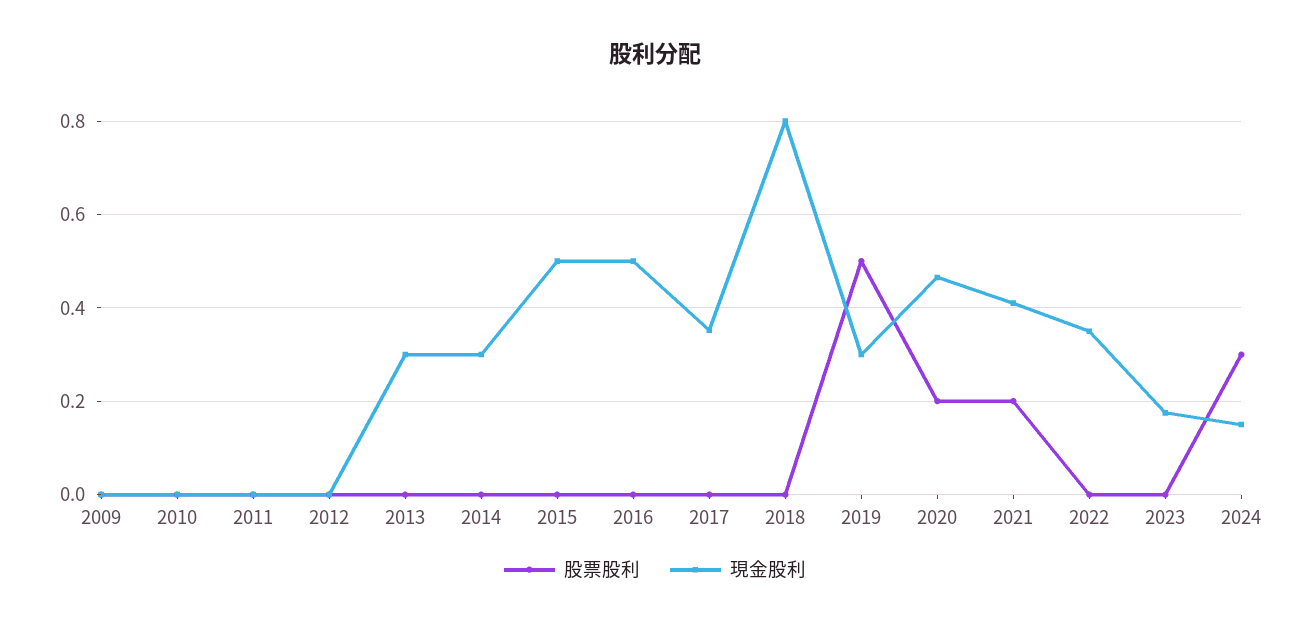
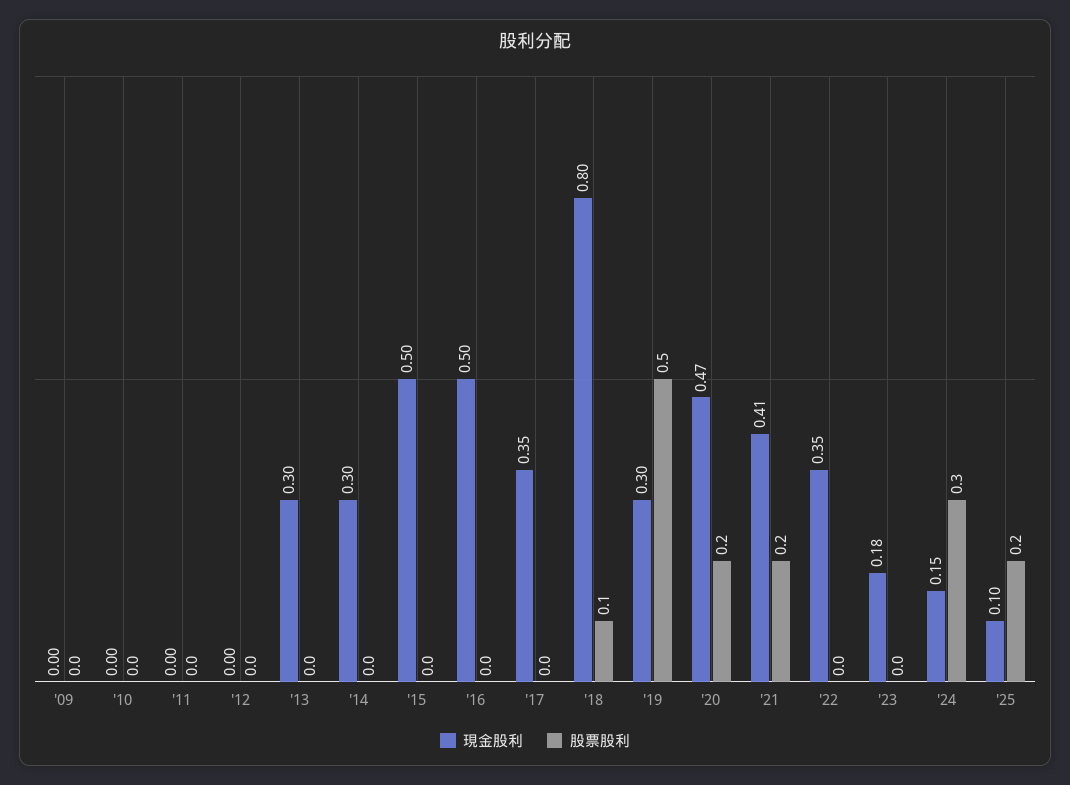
股票股利, 2018: 0 -> 0.1
現金股利, '25: none -> 0.1
股票股利, '25: none -> 0.2

